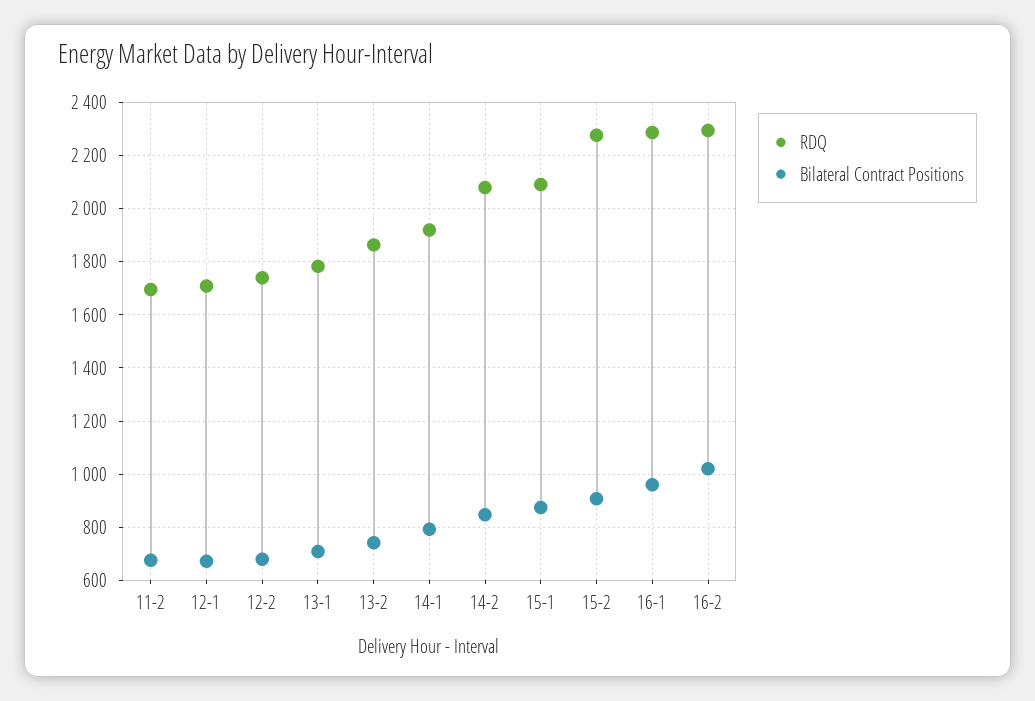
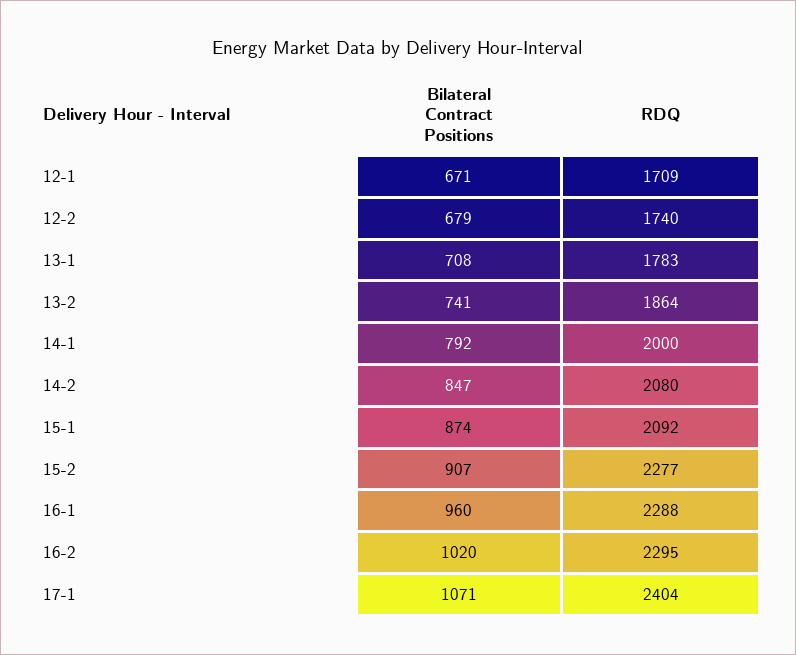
RDQ, 11-2: 1700 -> none
Bilateral Contract Positions, 11-2: 675 -> none
RDQ, 14-1: 1925 -> 2000
Bilateral Contract Positions, 17-1: none -> 1071
RDQ, 17-1: none -> 2404

